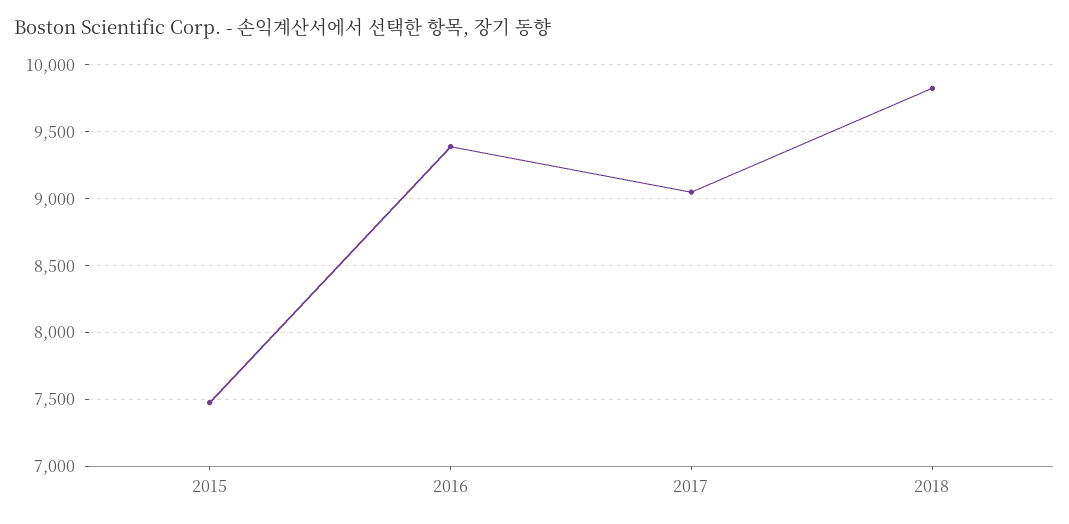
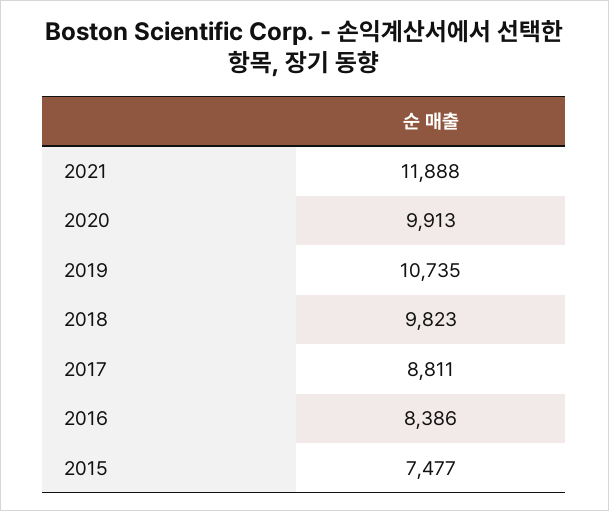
2016: 9400 -> 8386
2017: 9050 -> 8811
2021: none -> 11888
2020: none -> 9913
2019: none -> 10735

